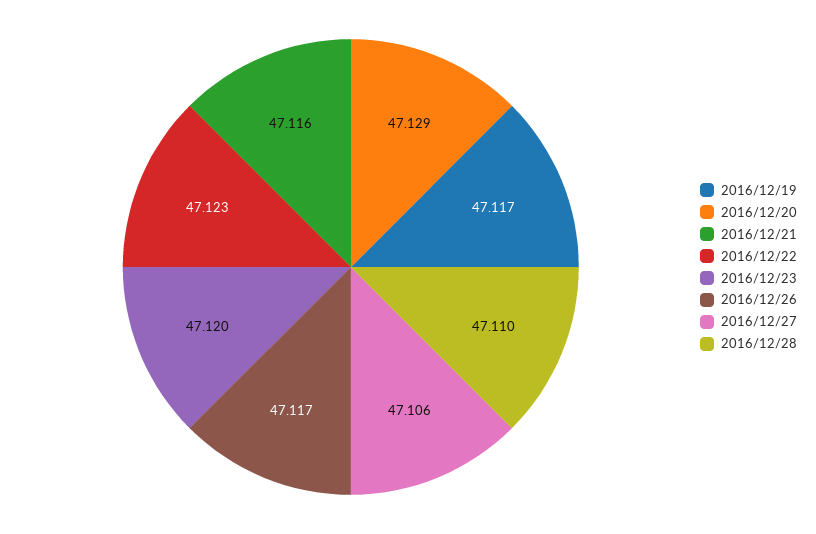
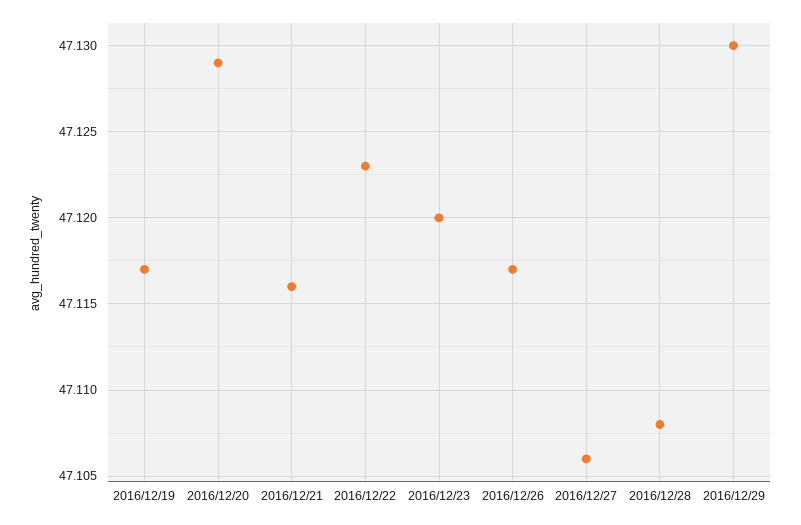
2016/12/28: 47.11 -> 47.108
2016/12/29: none -> 47.13

